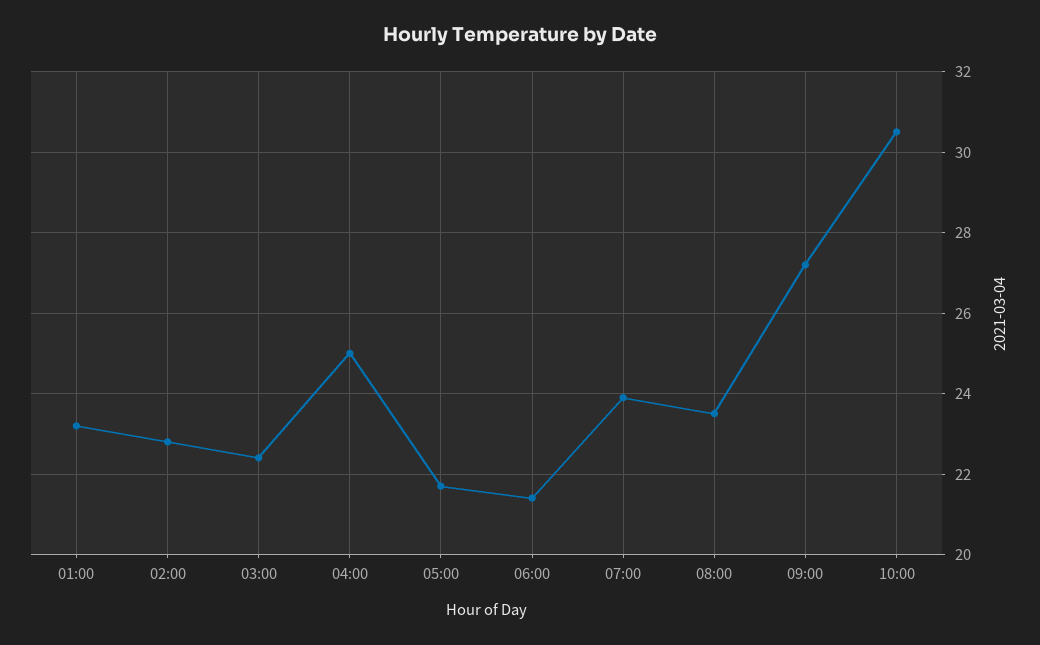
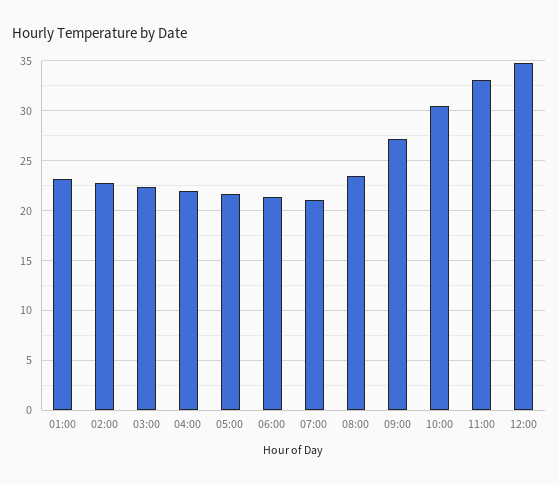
04:00: 25 -> 22
07:00: 24 -> 21
11:00: none -> 33
12:00: none -> 35

